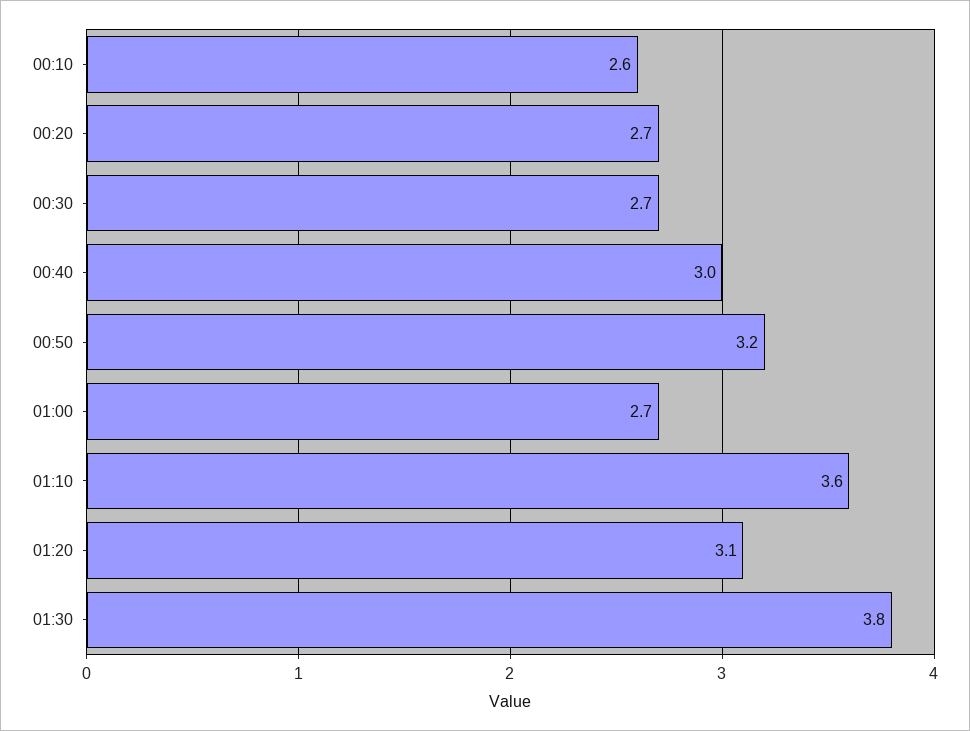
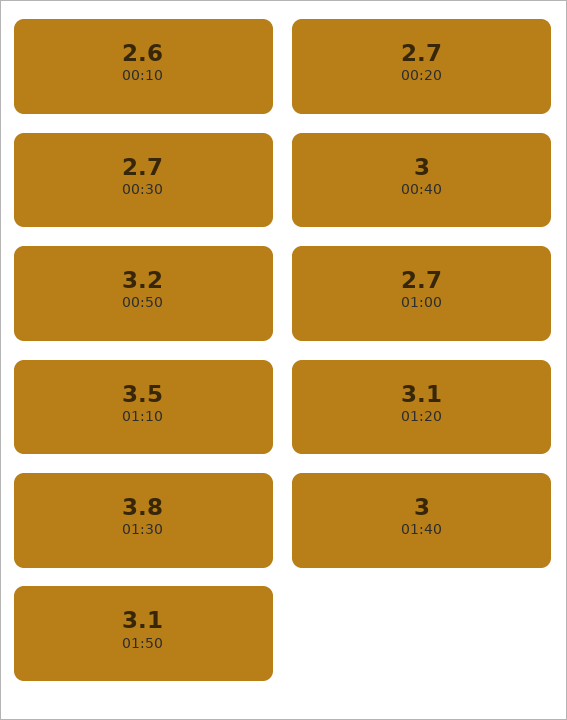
01:10: 3.6 -> 3.5
01:40: none -> 3
01:50: none -> 3.1

